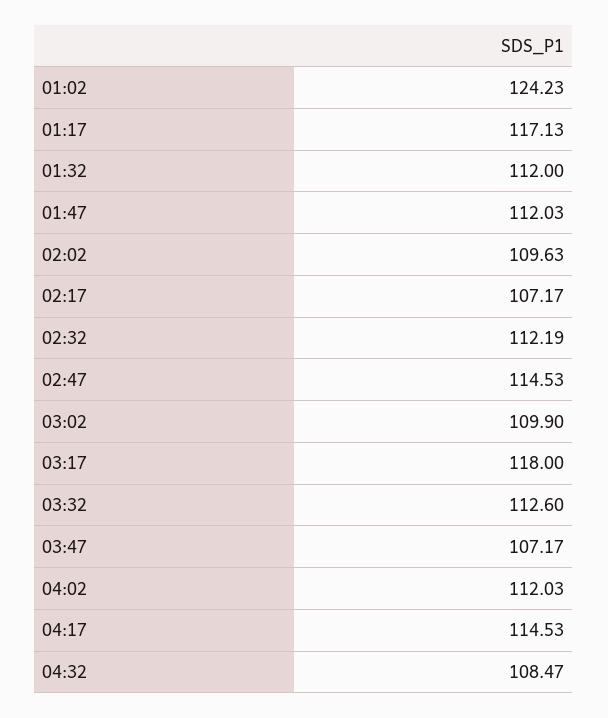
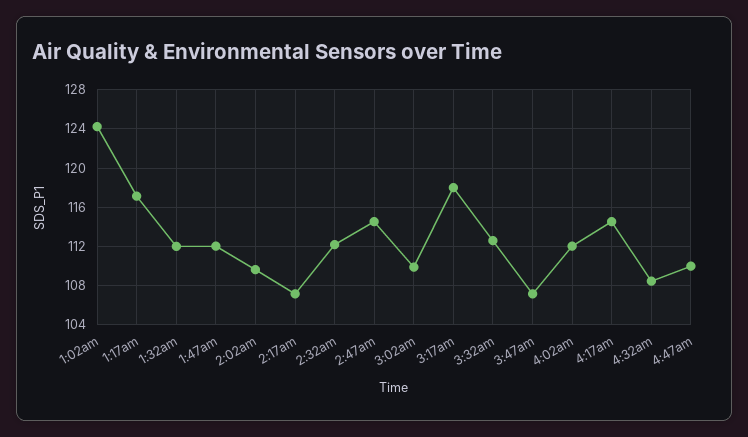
4:47am: none -> 110

